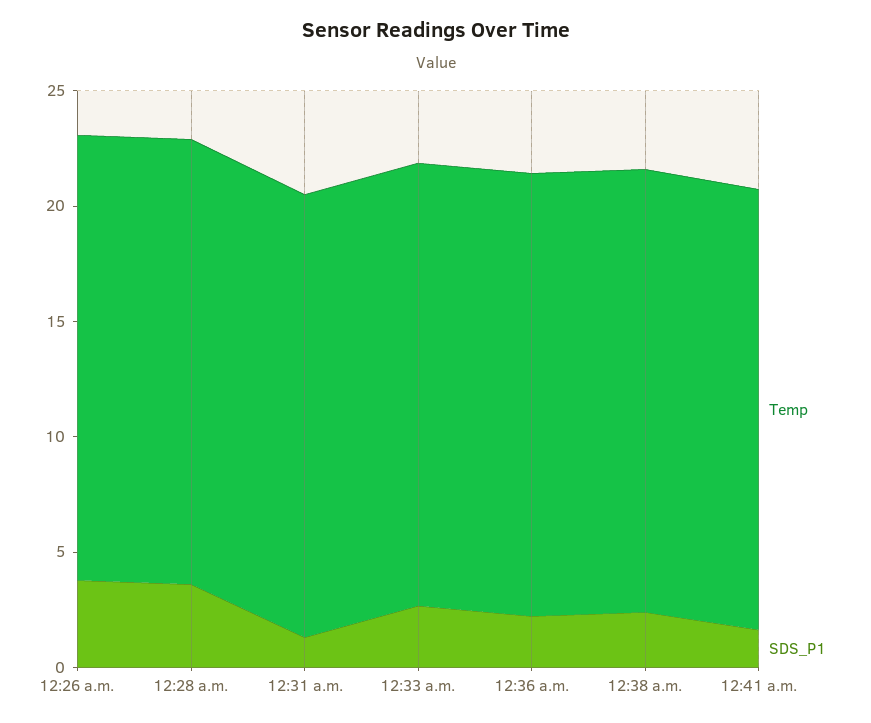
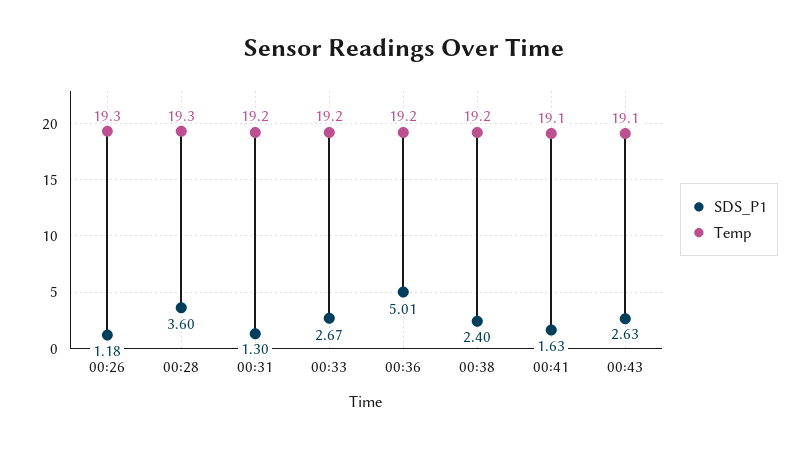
SDS_P1, 12:26 a.m.: 4 -> 1.18
SDS_P1, 12:36 a.m.: 2 -> 5.01
SDS_P1, 00:43: none -> 2.63
Temp, 00:43: none -> 19.1

